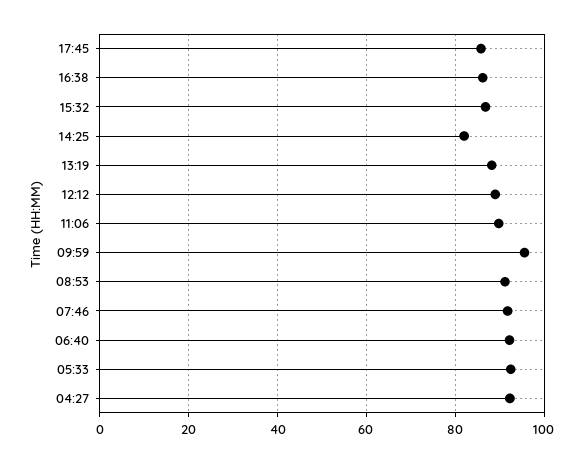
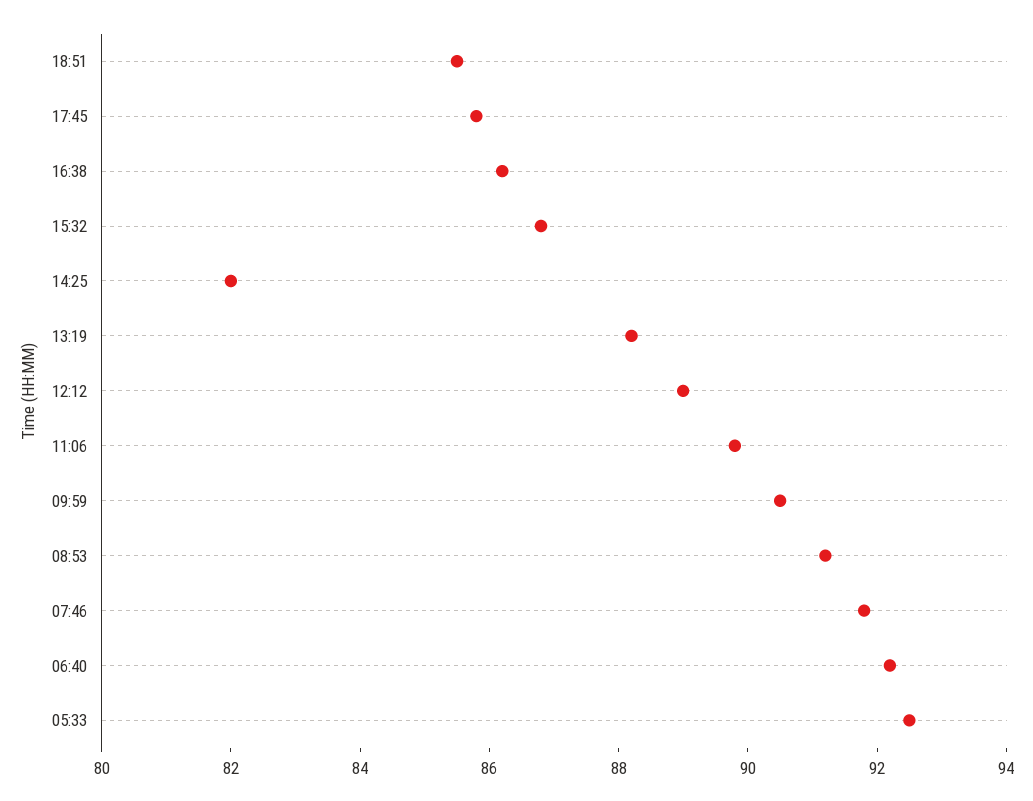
09:59: 96 -> 90.5
04:27: 92 -> none
18:51: none -> 85.5

